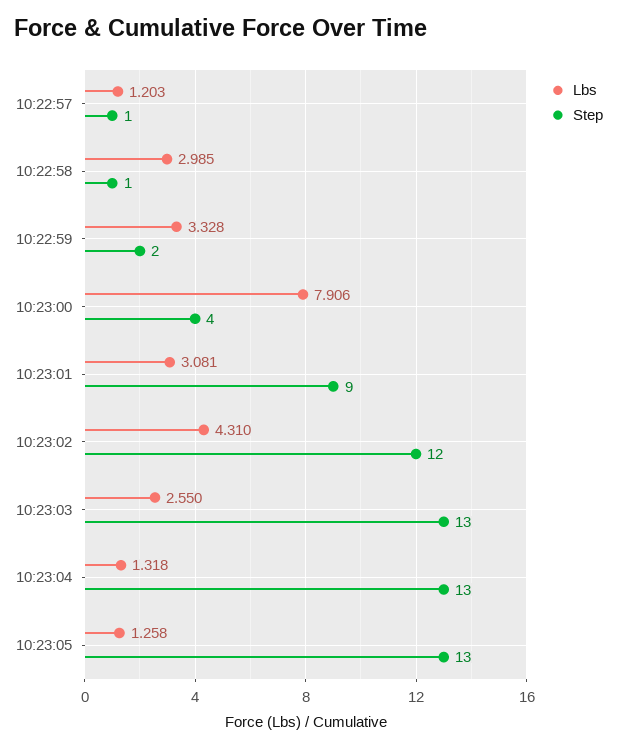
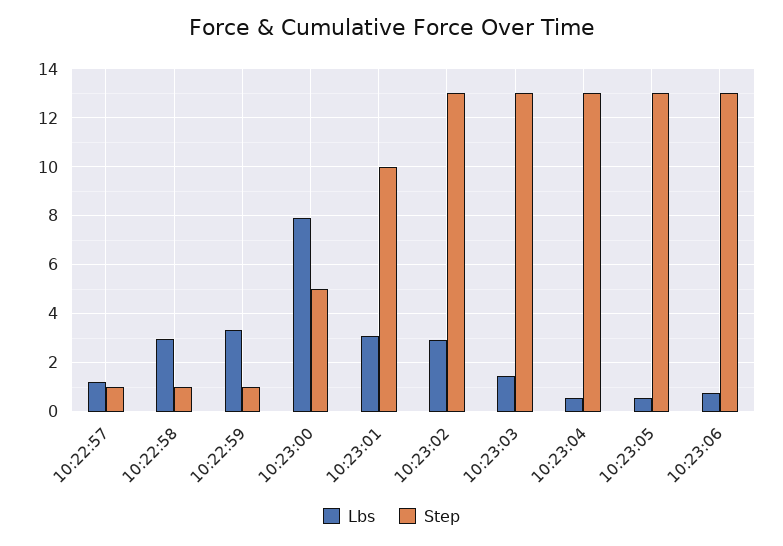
Step, 10:22:59: 2 -> 1
Step, 10:23:00: 4 -> 5
Step, 10:23:01: 9 -> 10
Lbs, 10:23:02: 4.31 -> 3
Step, 10:23:02: 12 -> 13
Lbs, 10:23:03: 2.55 -> 1.5
Lbs, 10:23:04: 1.318 -> 0.5
Lbs, 10:23:05: 1.258 -> 0.5
Lbs, 10:23:06: none -> 0.75
Step, 10:23:06: none -> 13

